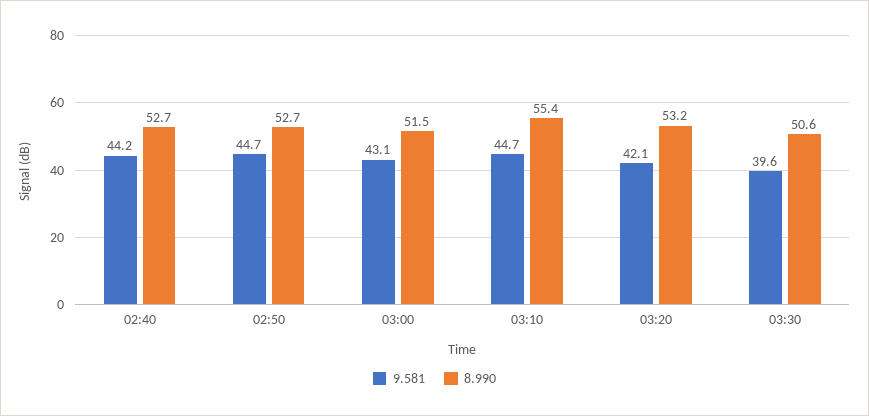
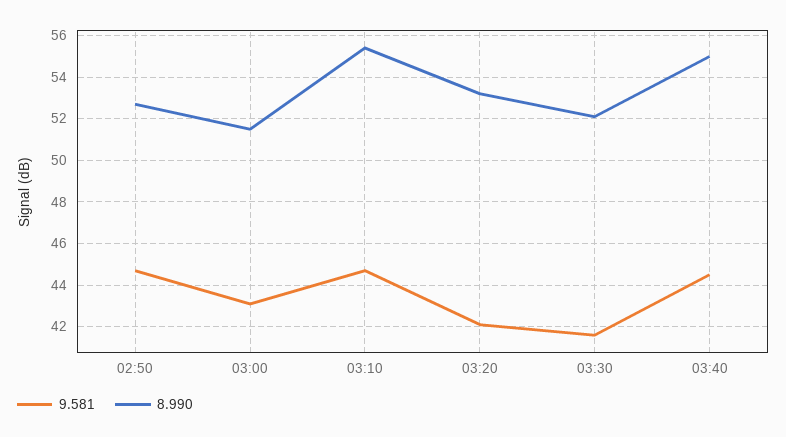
9.581, 02:40: 44.2 -> none
8.990, 02:40: 52.7 -> none
9.581, 03:30: 39.6 -> 41.5
8.990, 03:30: 50.6 -> 52
9.581, 03:40: none -> 44.5
8.990, 03:40: none -> 55

